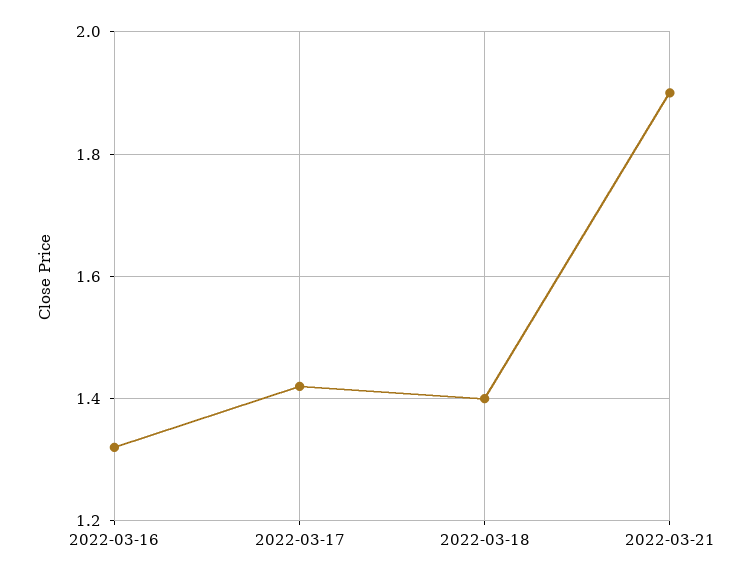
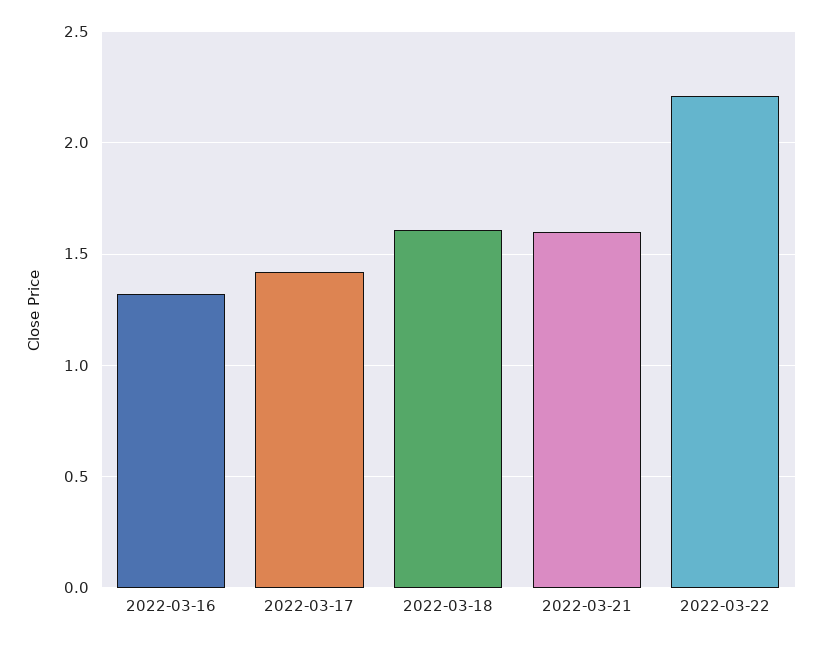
2022-03-18: 1.4 -> 1.6
2022-03-21: 1.9 -> 1.6
2022-03-22: none -> 2.2

